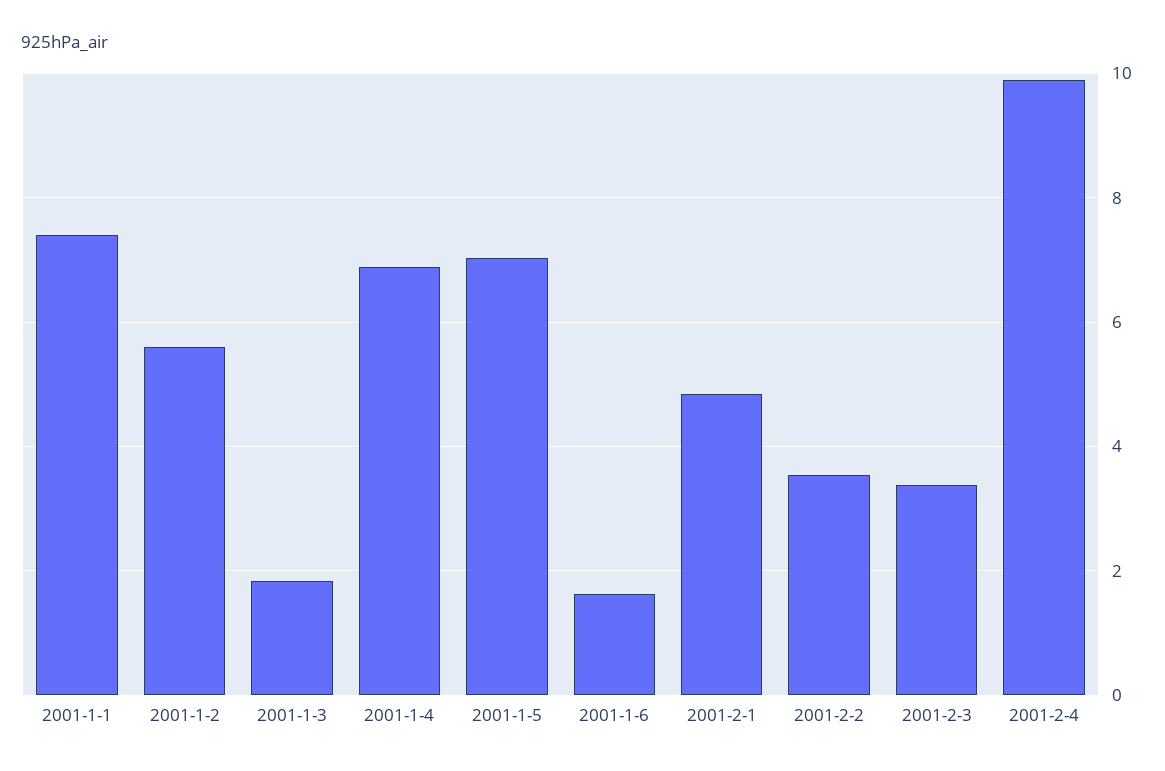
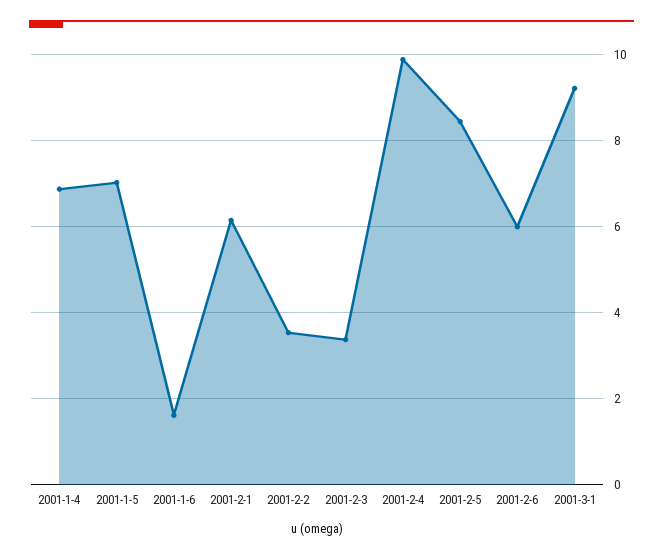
2001-1-1: 7.4 -> none
2001-1-2: 5.6 -> none
2001-1-3: 1.8 -> none
2001-2-1: 4.8 -> 6.2
2001-2-5: none -> 8.4
2001-2-6: none -> 6
2001-3-1: none -> 9.2

